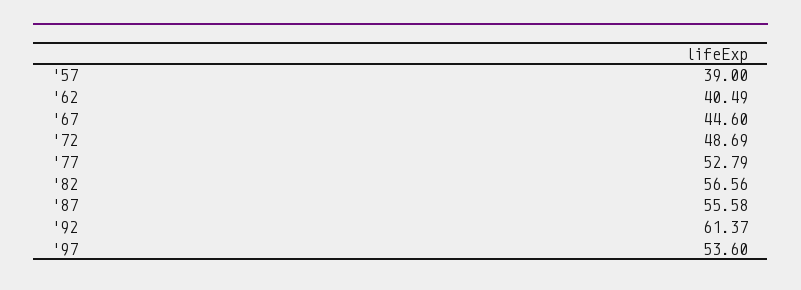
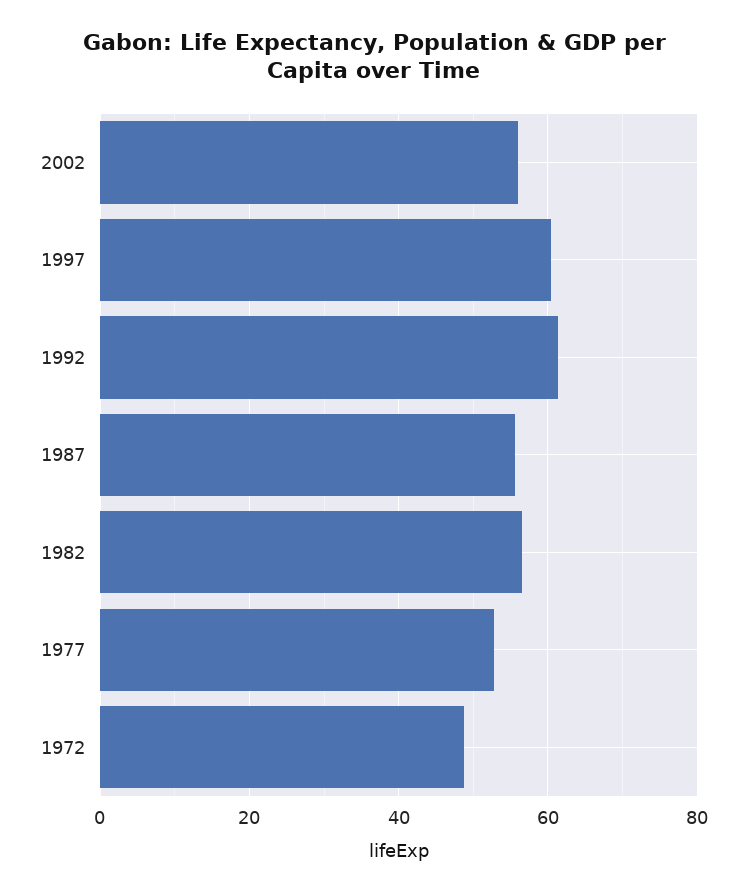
'57: 39 -> none
'62: 40.49 -> none
'67: 44.6 -> none
'97: 53.6 -> 60
2002: none -> 56

